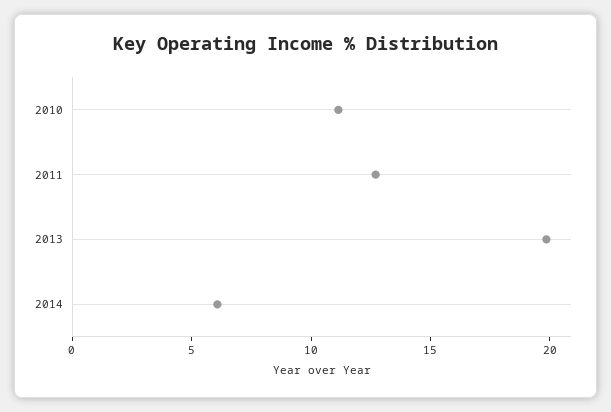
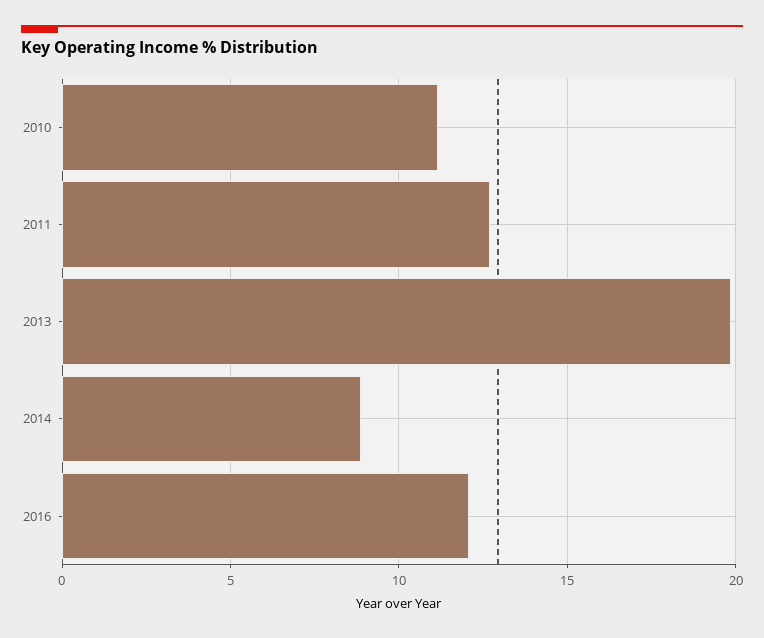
2014: 6 -> 9
2016: none -> 12

